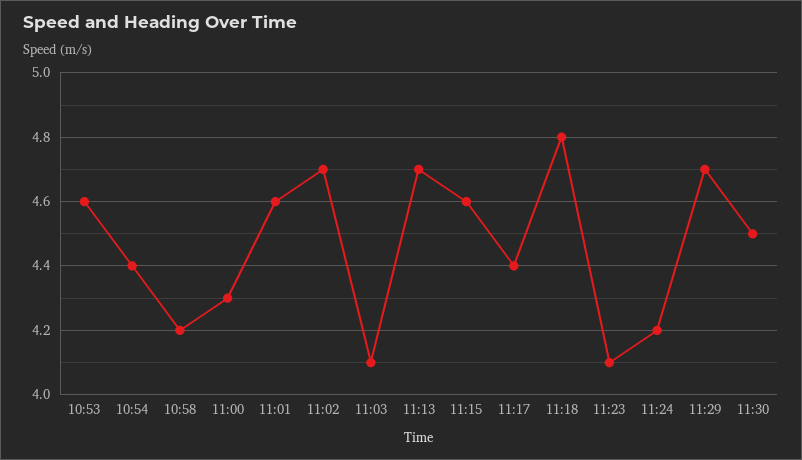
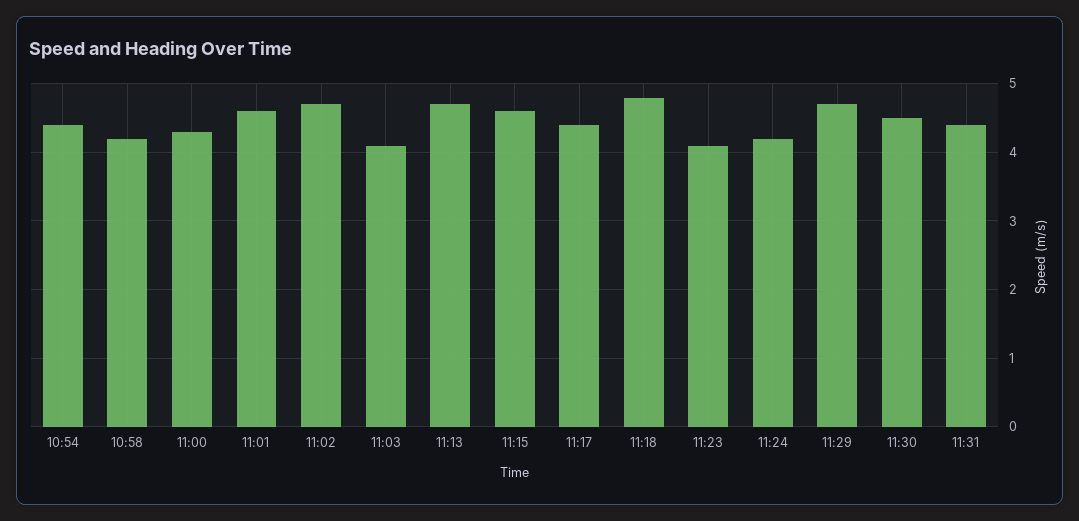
10:53: 4.6 -> none
11:31: none -> 4.4

